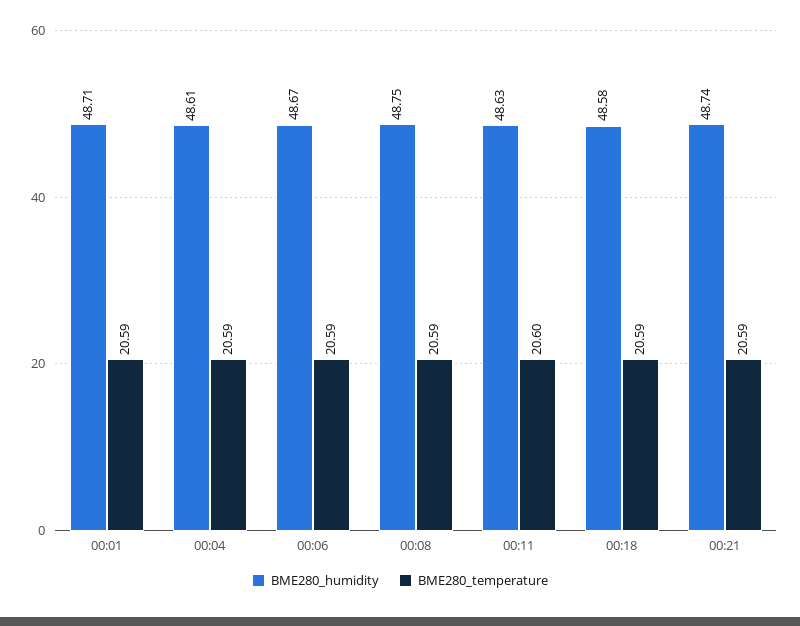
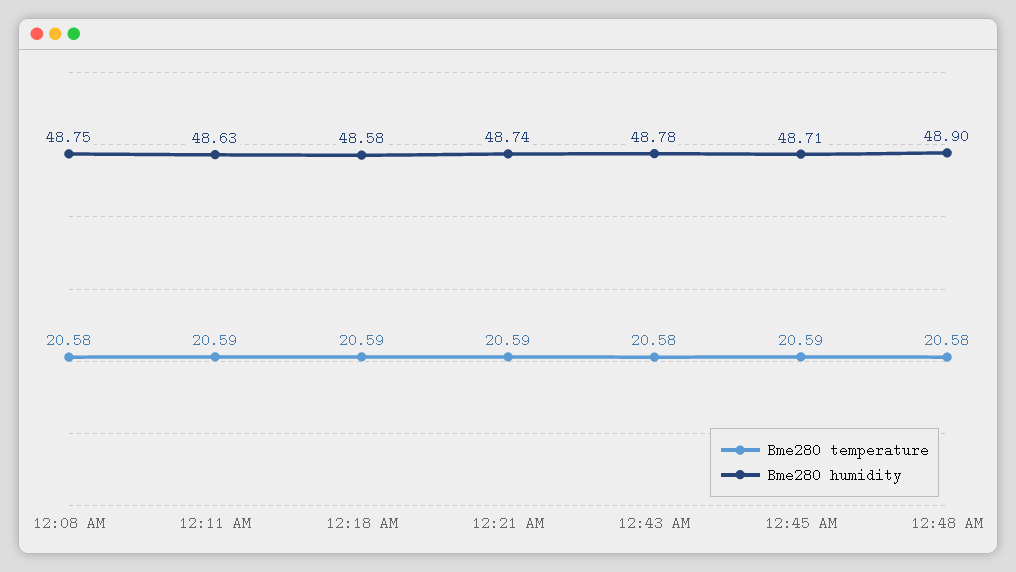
BME280_humidity, 00:01: 48.71 -> none
BME280_temperature, 00:01: 20.59 -> none
BME280_humidity, 00:04: 48.61 -> none
BME280_temperature, 00:04: 20.59 -> none
BME280_humidity, 00:06: 48.67 -> none
BME280_temperature, 00:06: 20.59 -> none
BME280_temperature, 00:08: 20.59 -> 20.58
BME280_temperature, 00:11: 20.6 -> 20.59
BME280_temperature, 12:43 AM: none -> 20.58
BME280_humidity, 12:43 AM: none -> 48.78
BME280_temperature, 12:45 AM: none -> 20.59
BME280_humidity, 12:45 AM: none -> 48.71
BME280_temperature, 12:48 AM: none -> 20.58
BME280_humidity, 12:48 AM: none -> 48.9

